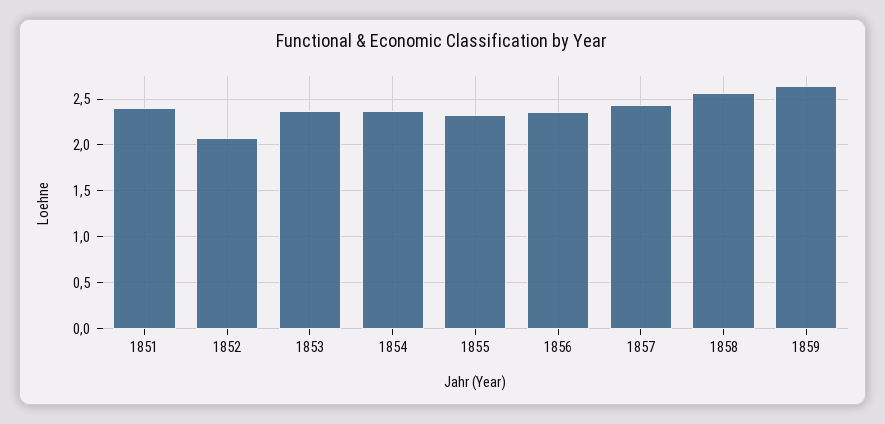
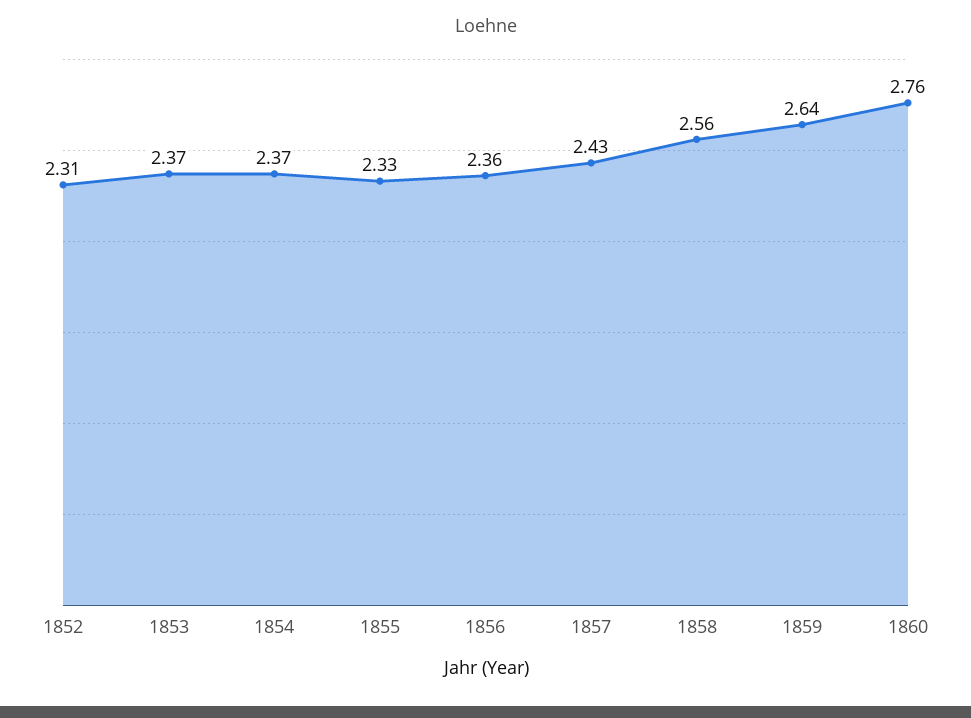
1851: 2.4 -> none
1852: 2.1 -> 2.31
1860: none -> 2.76

